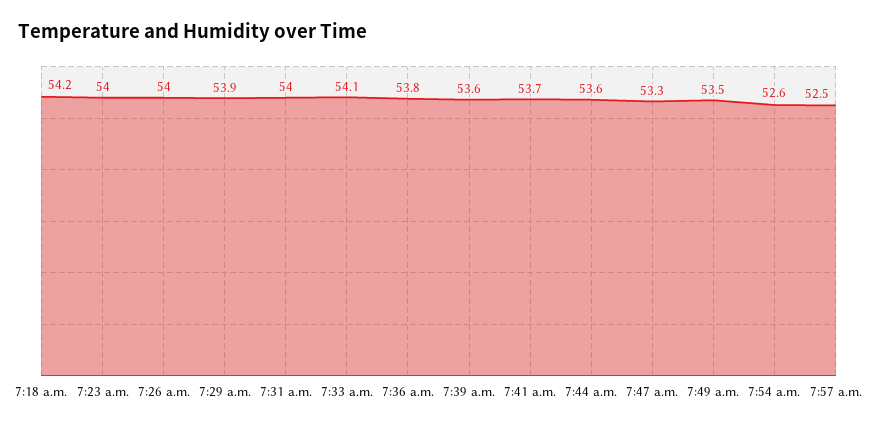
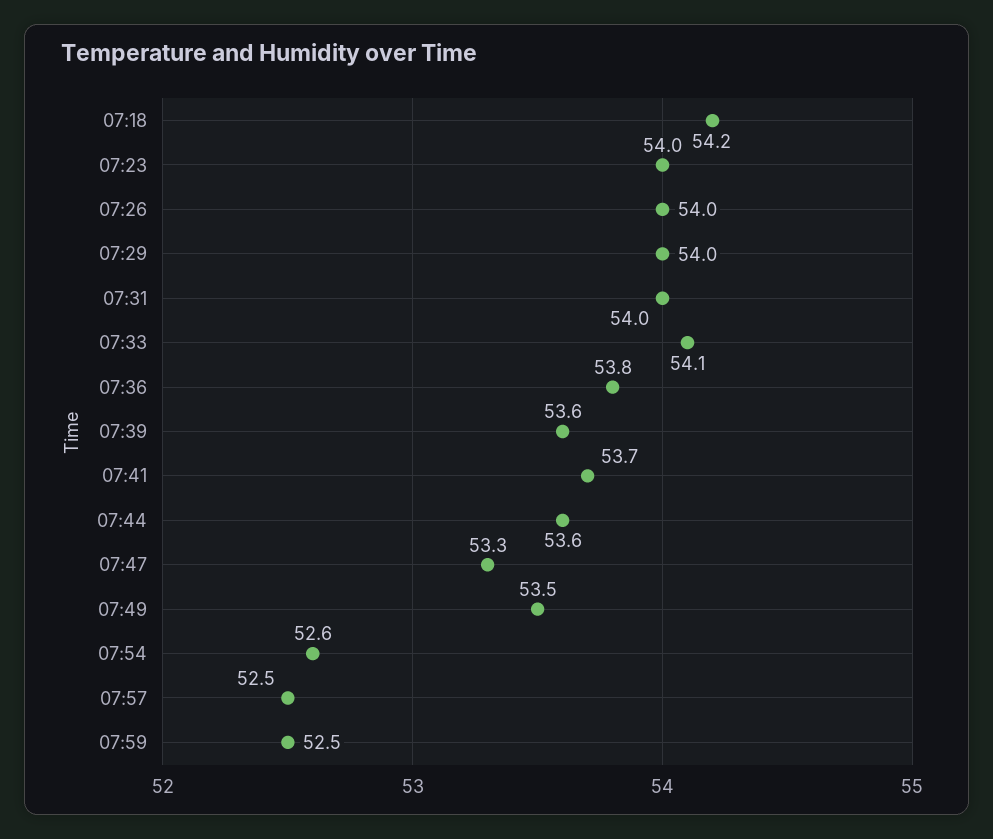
7:29 a.m.: 53.9 -> 54
07:59: none -> 52.5

